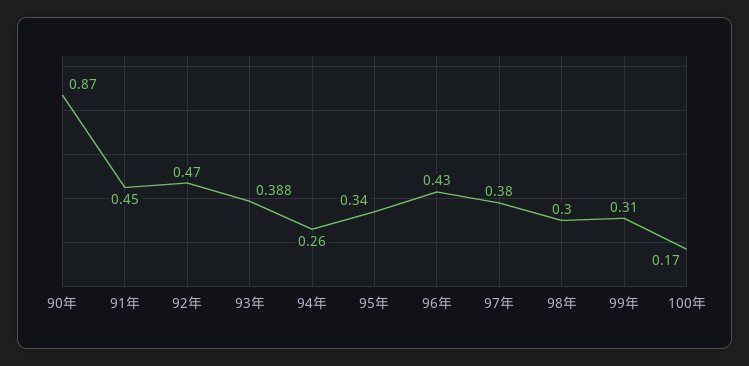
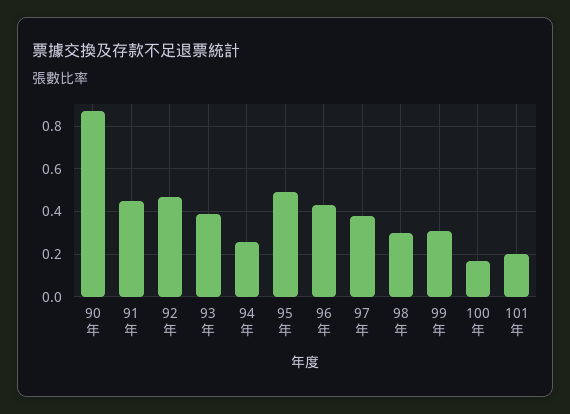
95年: 0.34 -> 0.5
101年: none -> 0.2

